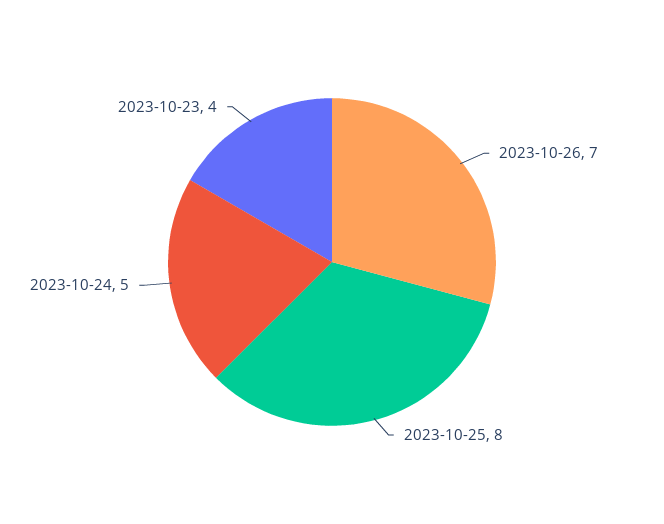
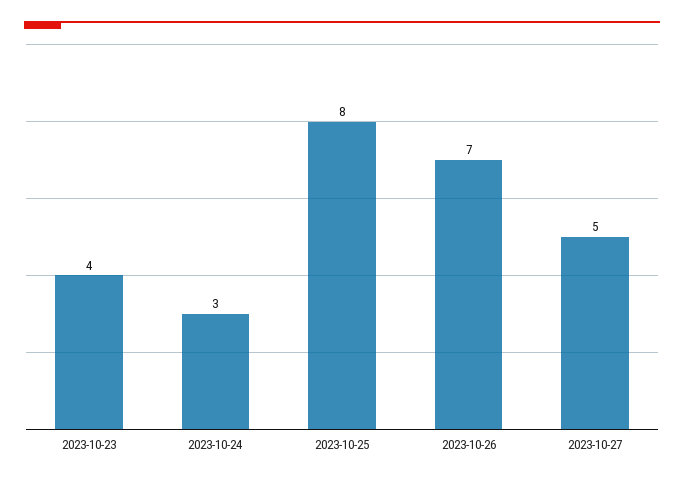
2023-10-24: 5 -> 3
2023-10-27: none -> 5

